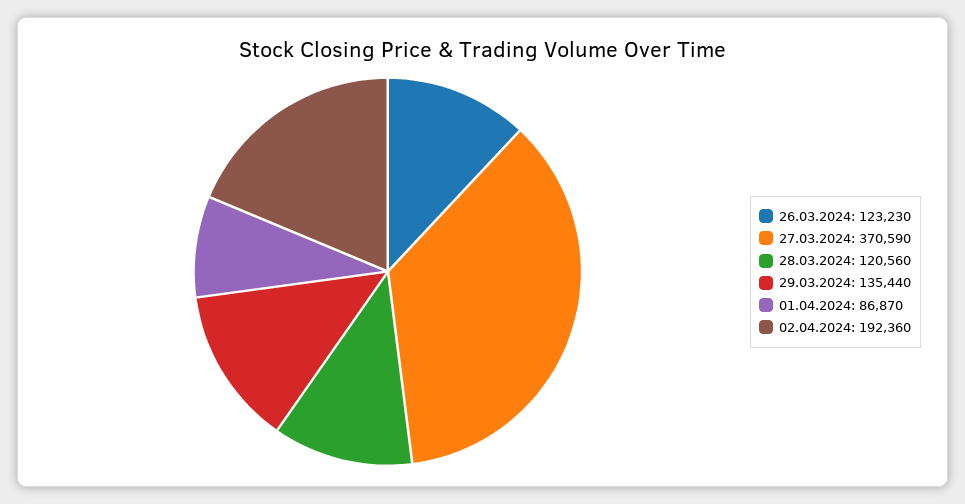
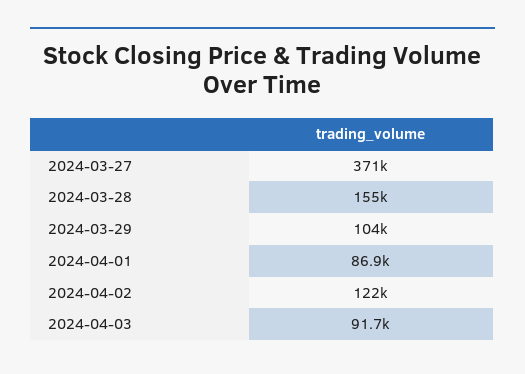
26.03.2024: 123230 -> none
28.03.2024: 120560 -> 155000
29.03.2024: 135440 -> 104000
02.04.2024: 192360 -> 122000
2024-04-03: none -> 91700

